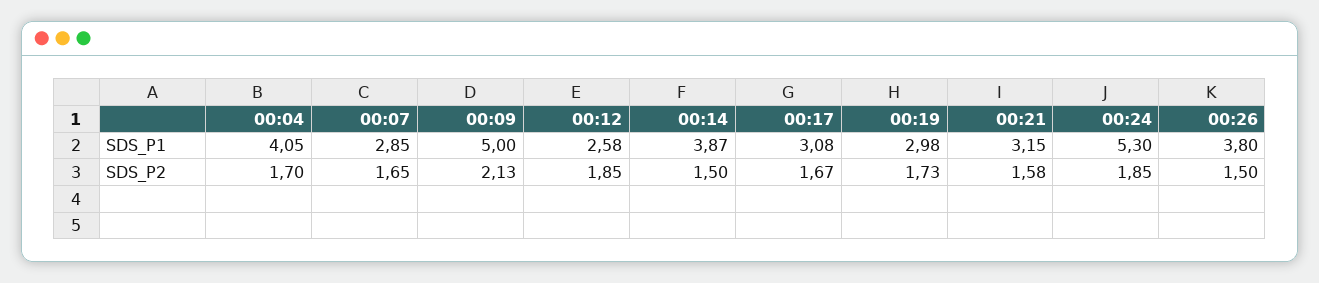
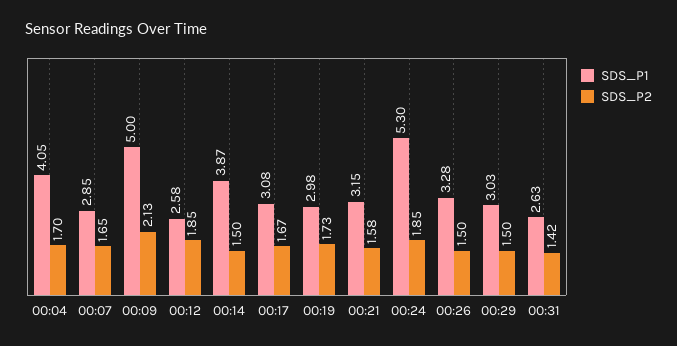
SDS_P1, 00:26: 3.8 -> 3.28
SDS_P1, 00:29: none -> 3.03
SDS_P2, 00:29: none -> 1.5
SDS_P1, 00:31: none -> 2.63
SDS_P2, 00:31: none -> 1.42

